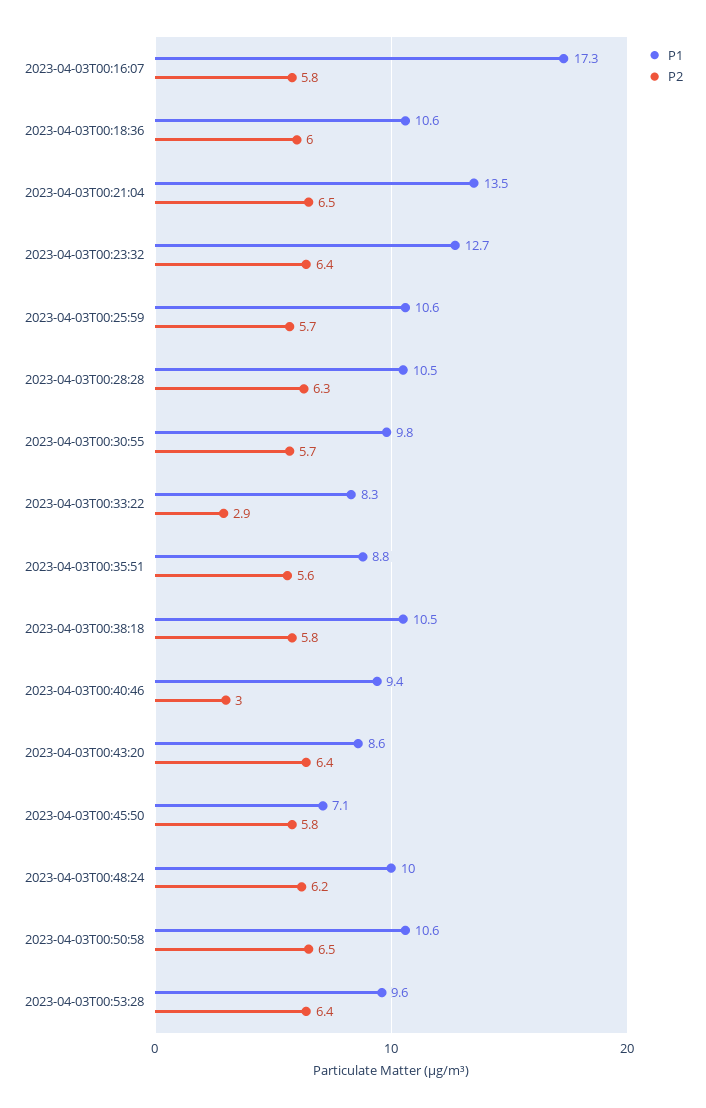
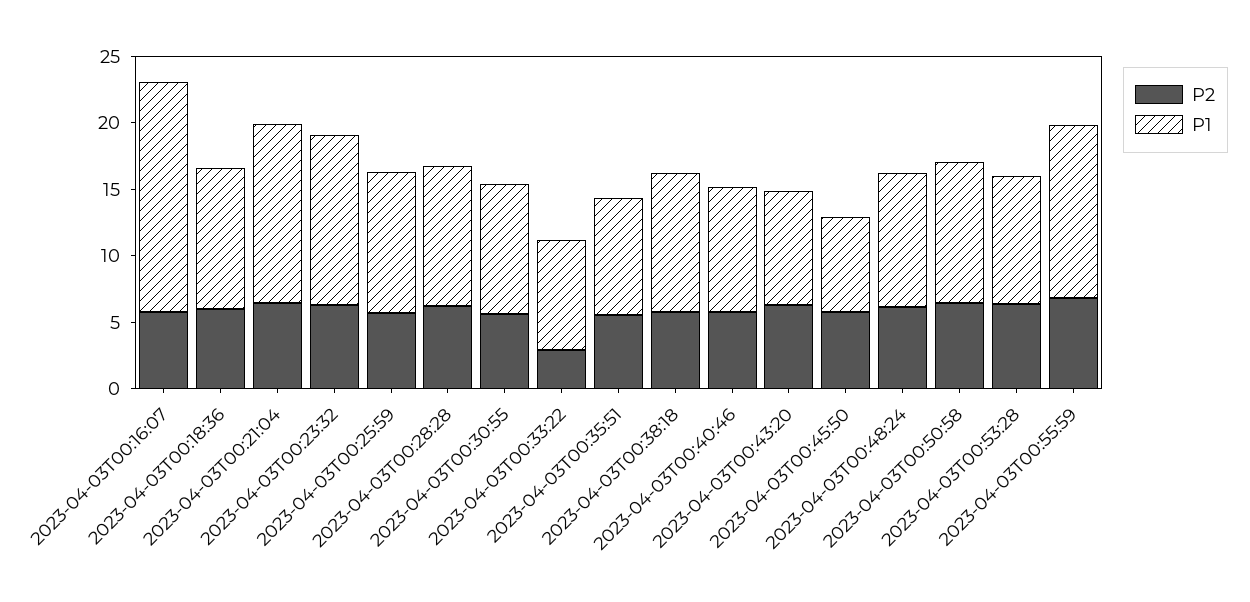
P2, 2023-04-03T00:40:46: 3 -> 6
P2, 2023-04-03T00:55:59: none -> 7
P1, 2023-04-03T00:55:59: none -> 13

